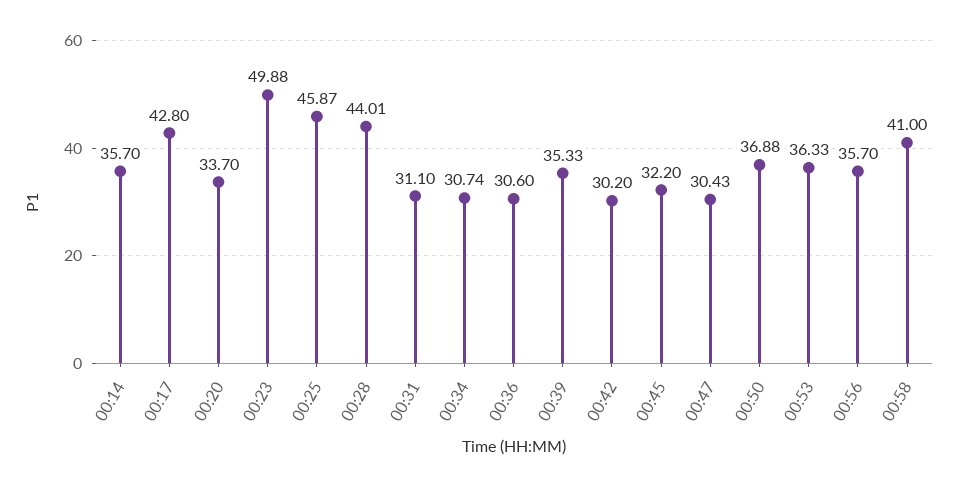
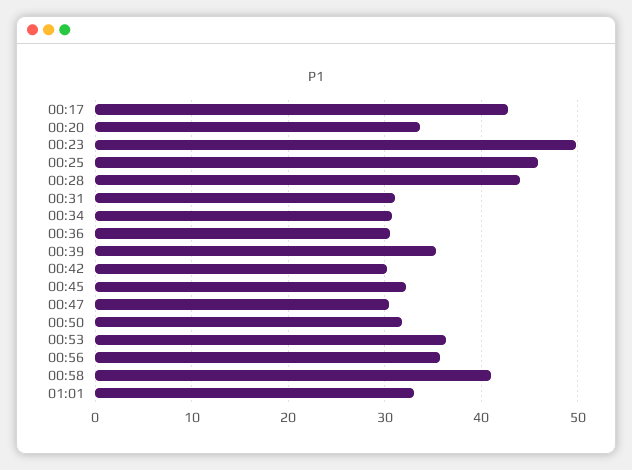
00:14: 35.7 -> none
00:50: 36.88 -> 32
01:01: none -> 33

